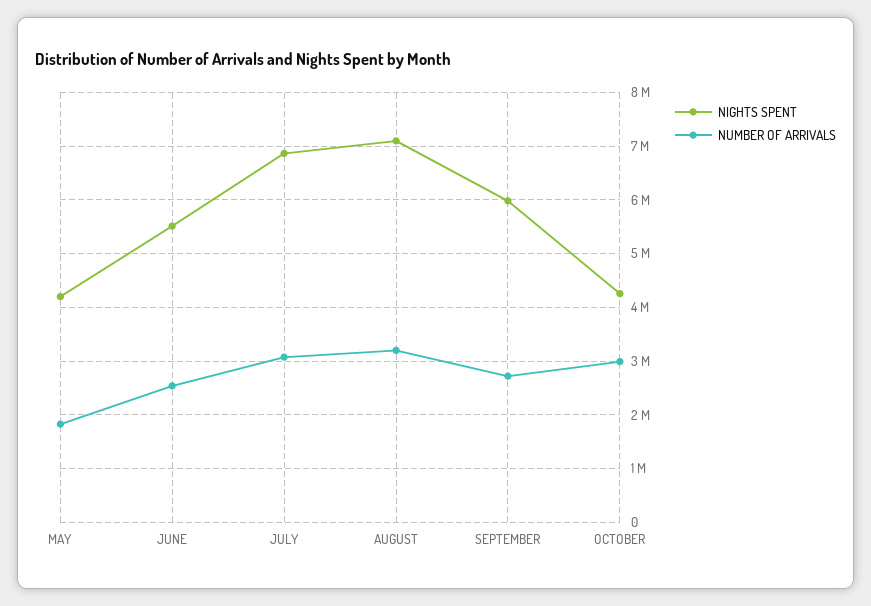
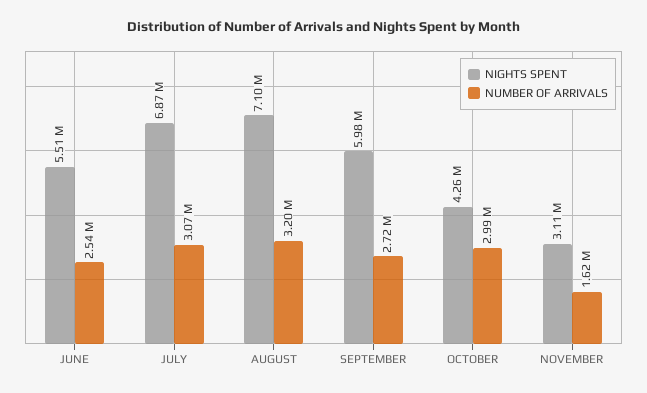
NIGHTS SPENT, MAY: 4200000 -> none
NUMBER OF ARRIVALS, MAY: 1800000 -> none
NIGHTS SPENT, NOVEMBER: none -> 3110000
NUMBER OF ARRIVALS, NOVEMBER: none -> 1620000

